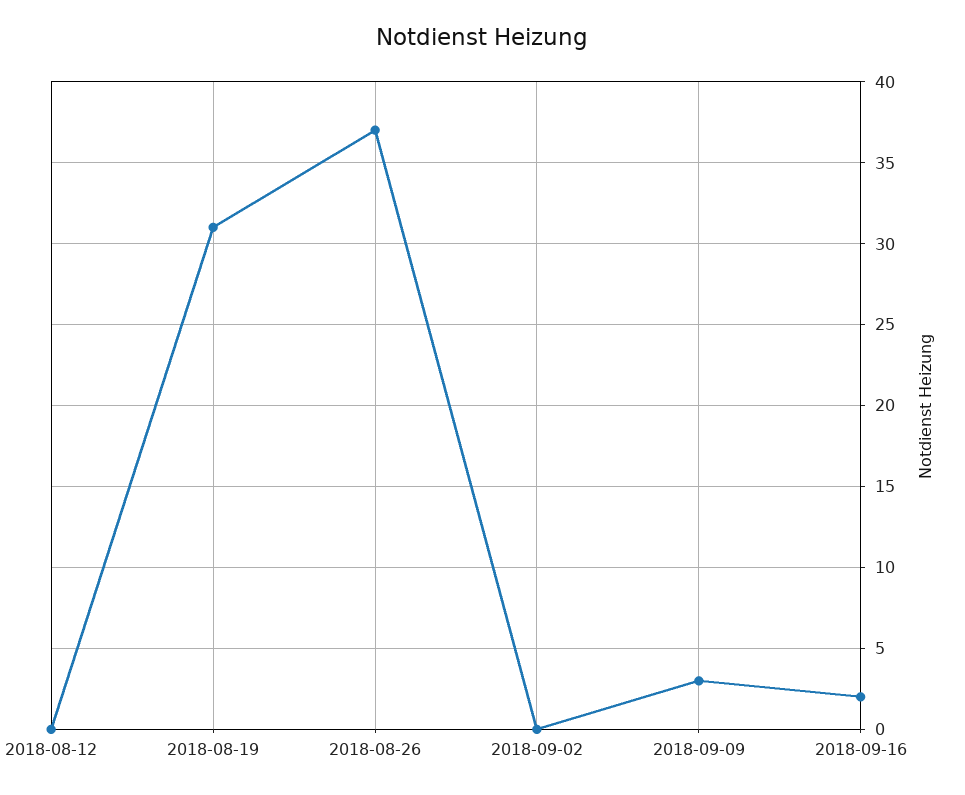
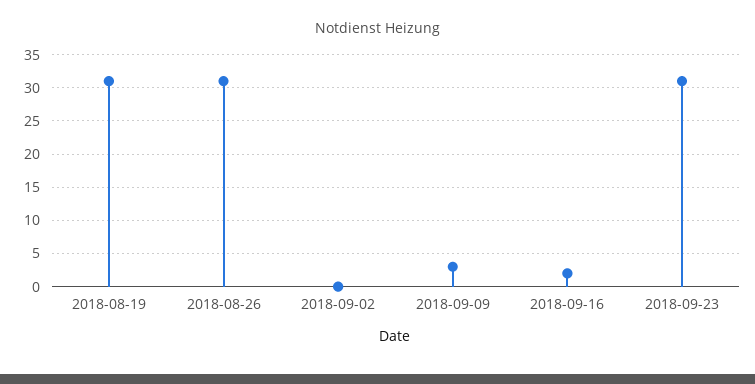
2018-08-12: 0 -> none
2018-08-26: 37 -> 31
2018-09-23: none -> 31

